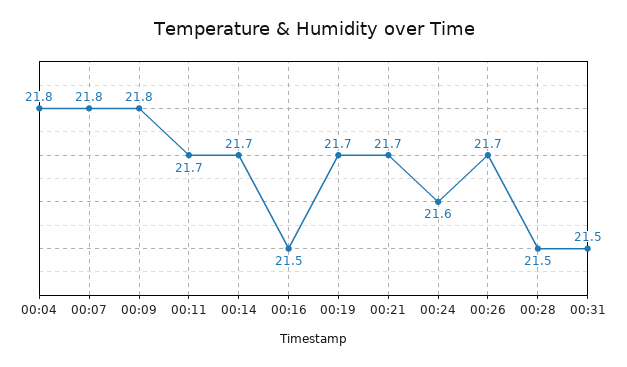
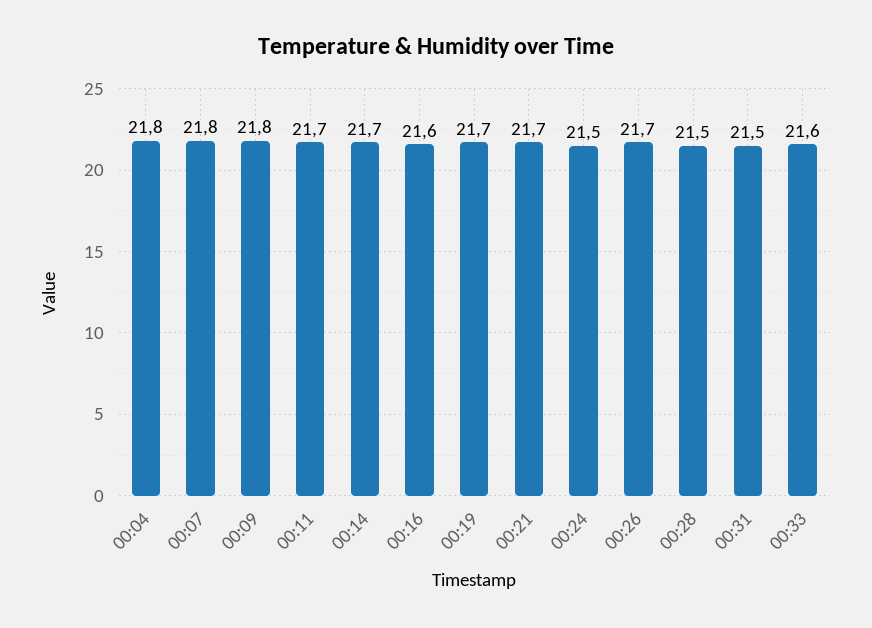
00:16: 21.5 -> 21.6
00:24: 21.6 -> 21.5
00:33: none -> 21.6

